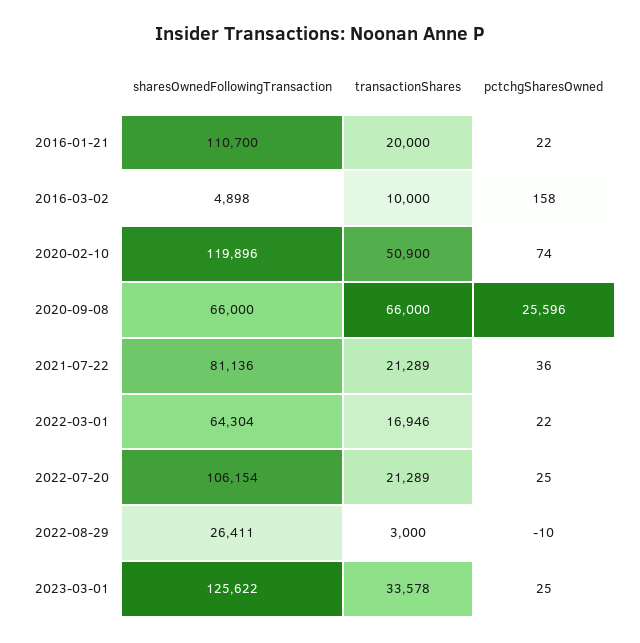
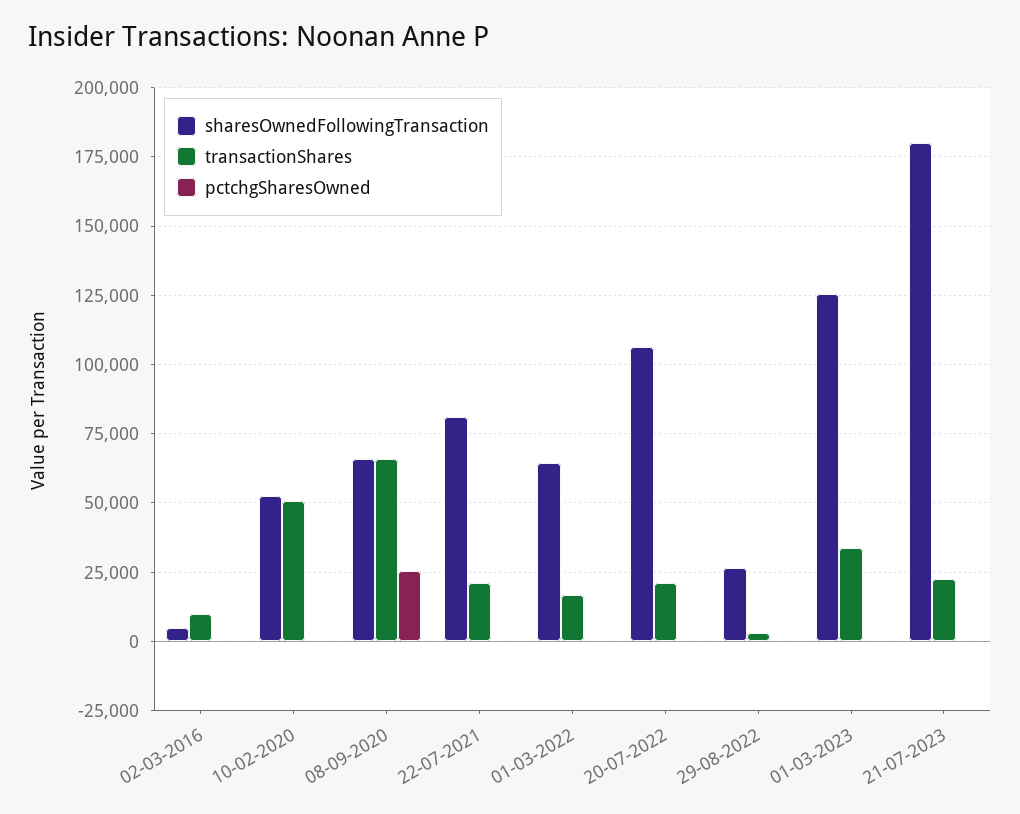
sharesOwnedFollowingTransaction, 2016-01-21: 110700 -> none
transactionShares, 2016-01-21: 20000 -> none
pctchgSharesOwned, 2016-01-21: 22 -> none
sharesOwnedFollowingTransaction, 2020-02-10: 119896 -> 52500
sharesOwnedFollowingTransaction, 21-07-2023: none -> 180000
transactionShares, 21-07-2023: none -> 22500
pctchgSharesOwned, 21-07-2023: none -> 0

